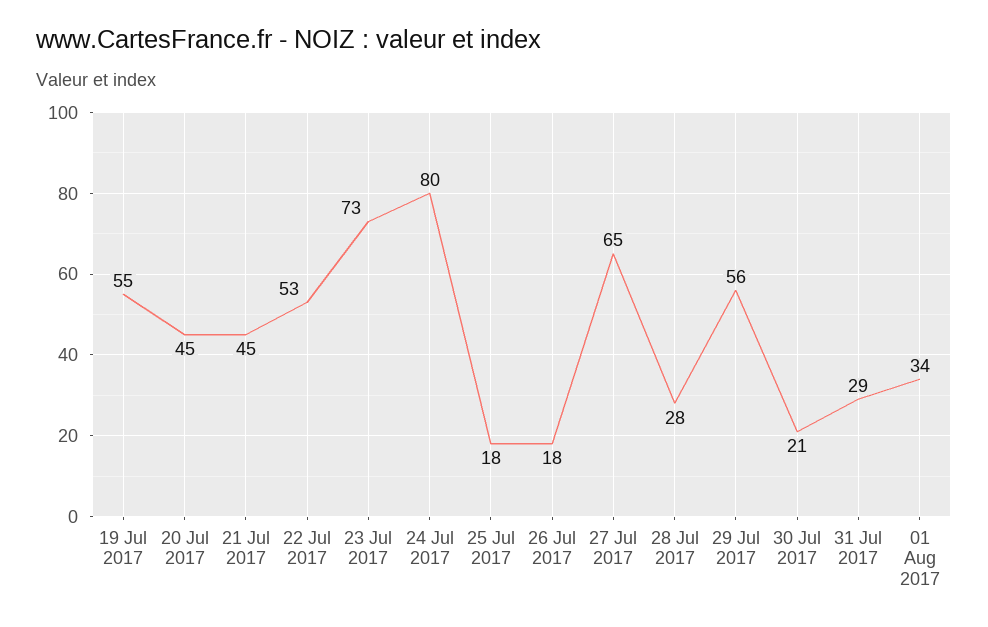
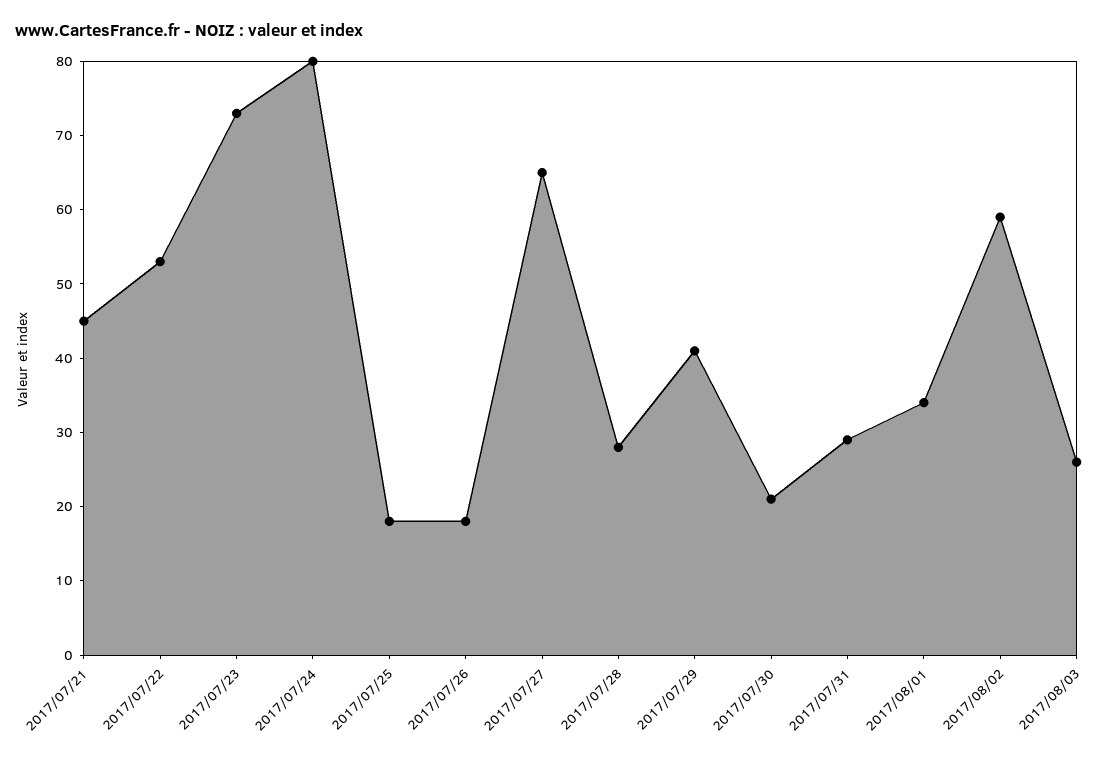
19 Jul 2017: 55 -> none
20 Jul 2017: 45 -> none
29 Jul 2017: 56 -> 40
2017/08/02: none -> 60
2017/08/03: none -> 25

